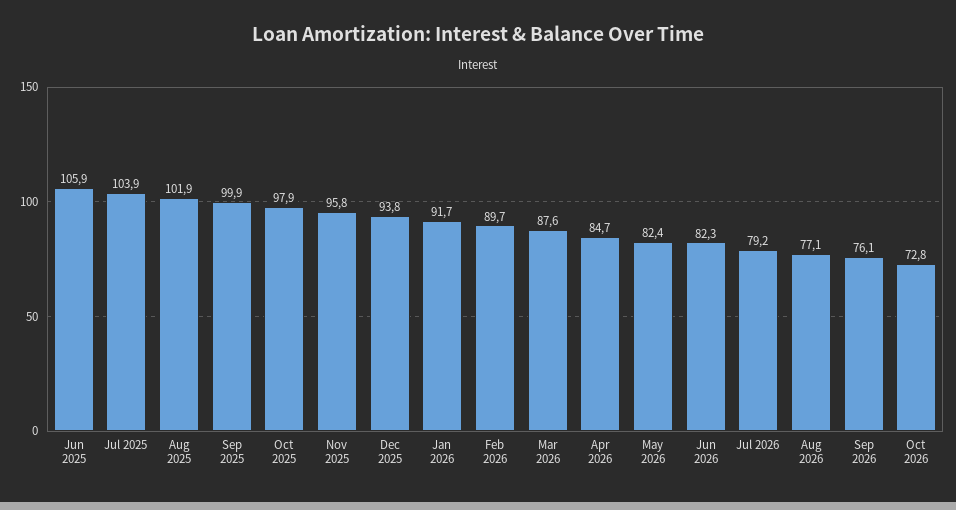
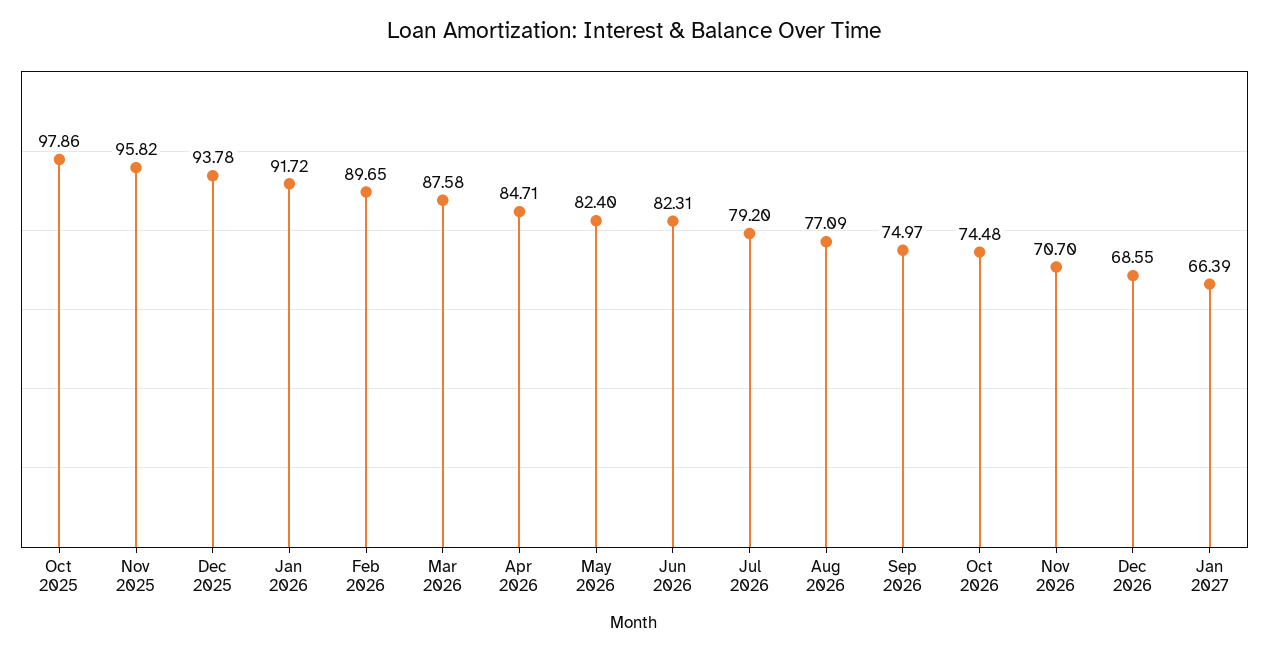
Jun 2025: 105.9 -> none
Jul 2025: 103.9 -> none
Aug 2025: 101.9 -> none
Sep 2025: 99.9 -> none
Sep 2026: 76.1 -> 74.97
Oct 2026: 72.8 -> 74.48
Nov 2026: none -> 70.7
Dec 2026: none -> 68.55
Jan 2027: none -> 66.39

